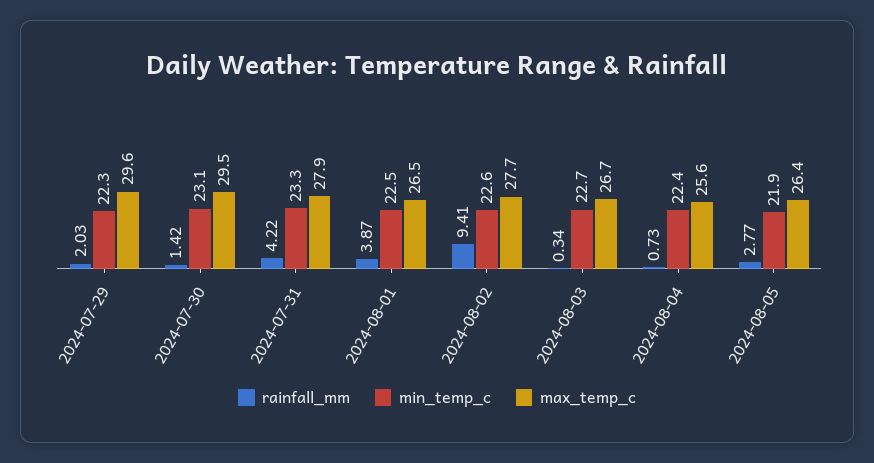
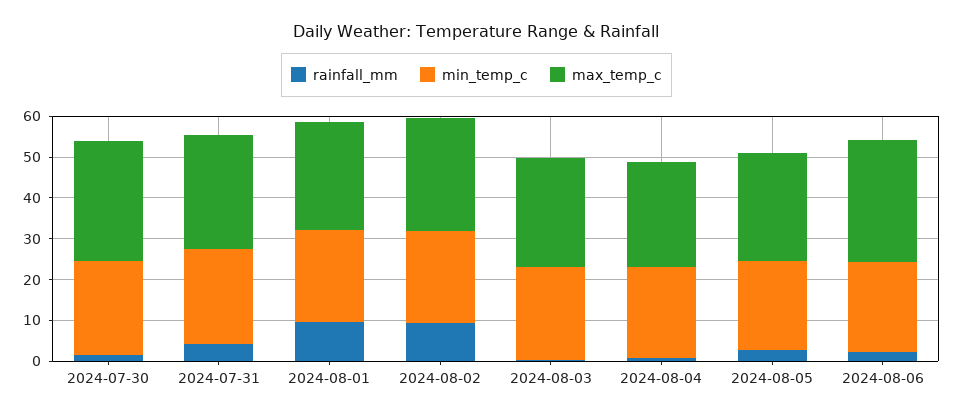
rainfall_mm, 2024-07-29: 2.03 -> none
min_temp_c, 2024-07-29: 22.3 -> none
max_temp_c, 2024-07-29: 29.6 -> none
rainfall_mm, 2024-08-01: 3.87 -> 10
rainfall_mm, 2024-08-06: none -> 2
min_temp_c, 2024-08-06: none -> 22
max_temp_c, 2024-08-06: none -> 30

